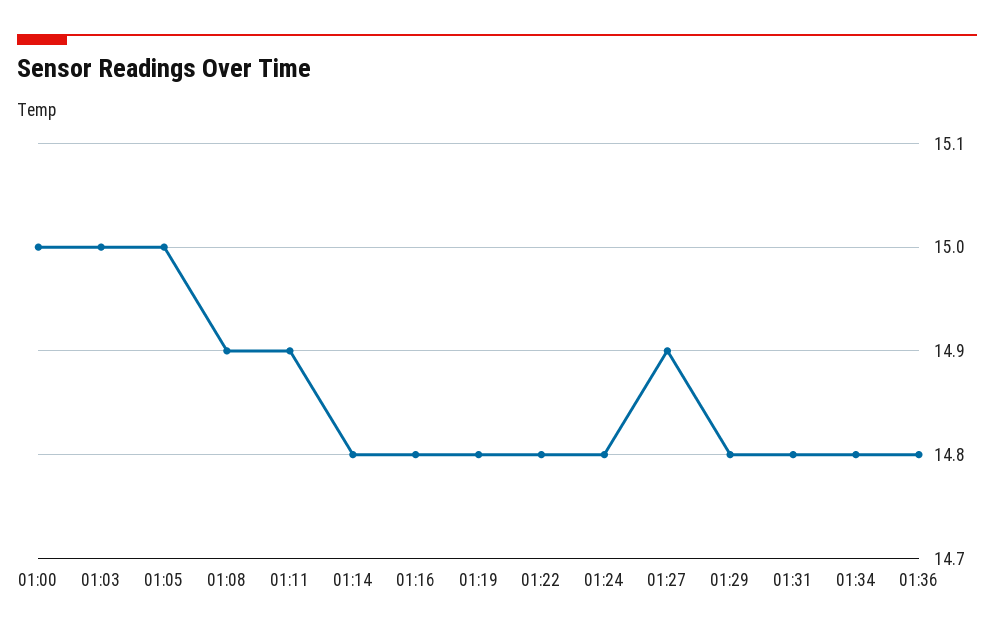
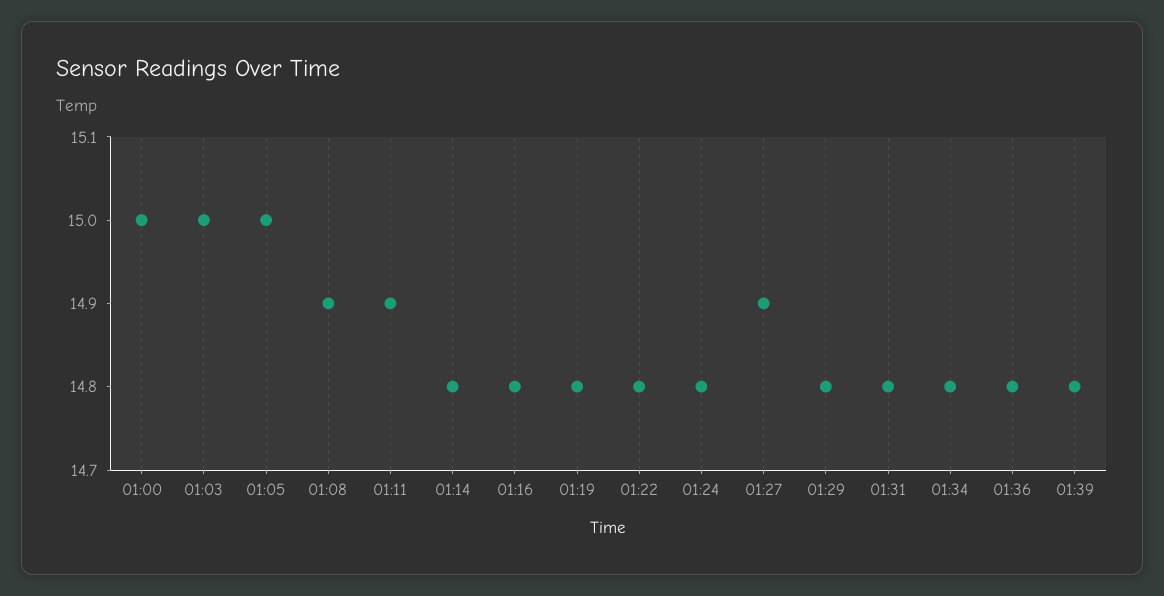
01:39: none -> 14.8

